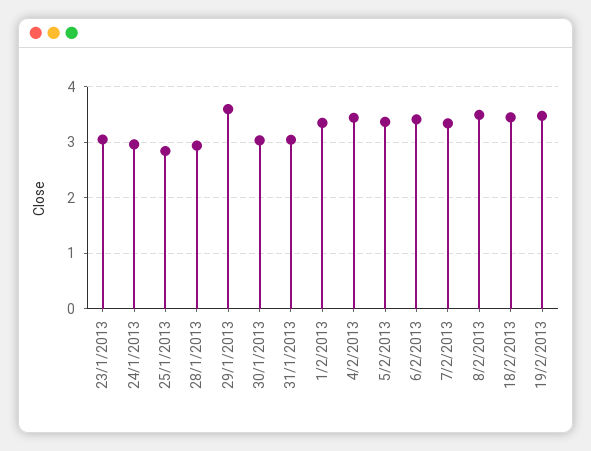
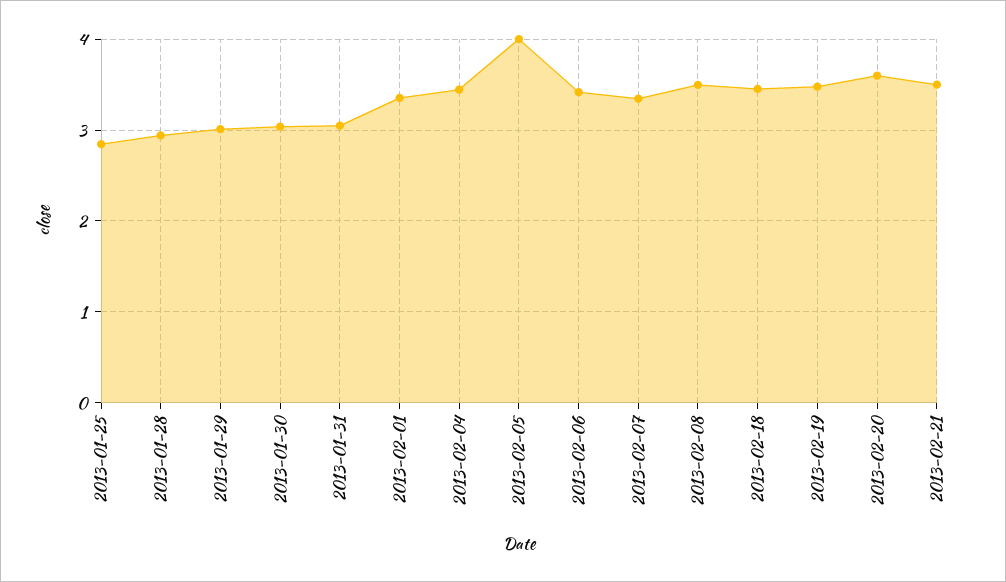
23/1/2013: 3 -> none
24/1/2013: 3 -> none
29/1/2013: 3.6 -> 3
5/2/2013: 3.4 -> 4
2013-02-20: none -> 3.6
2013-02-21: none -> 3.5

